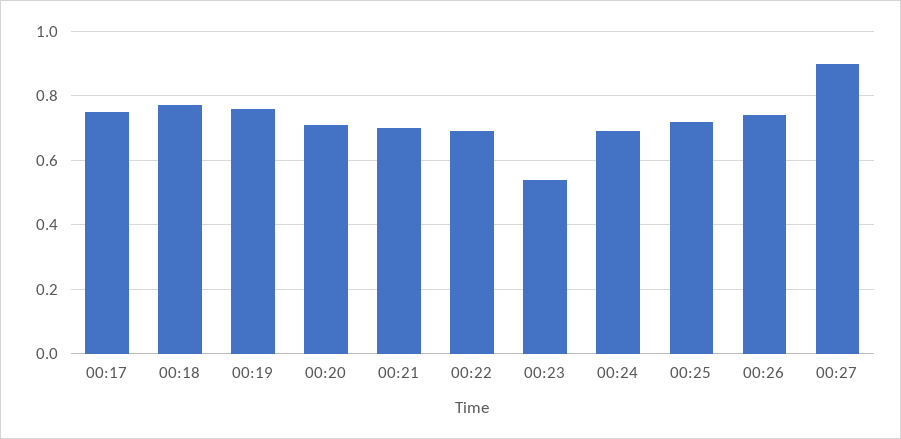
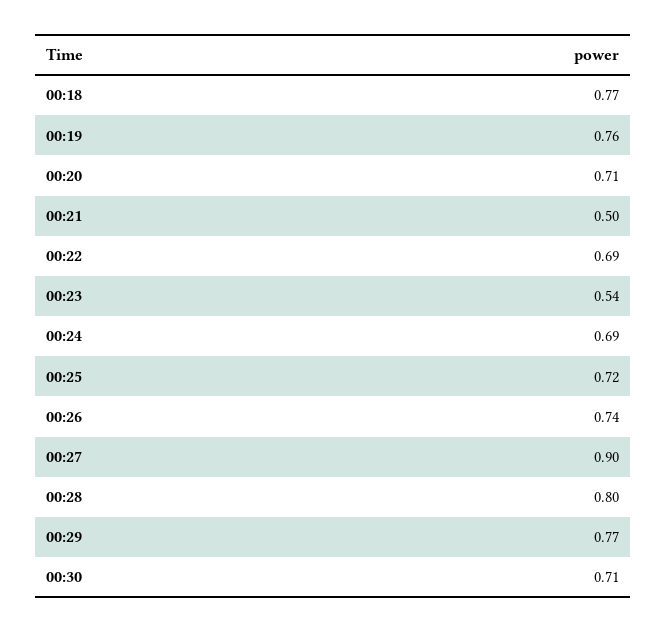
00:17: 0.75 -> none
00:21: 0.7 -> 0.5
00:28: none -> 0.8
00:29: none -> 0.77
00:30: none -> 0.71

